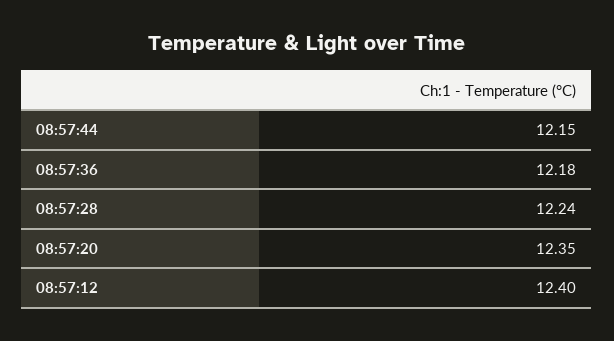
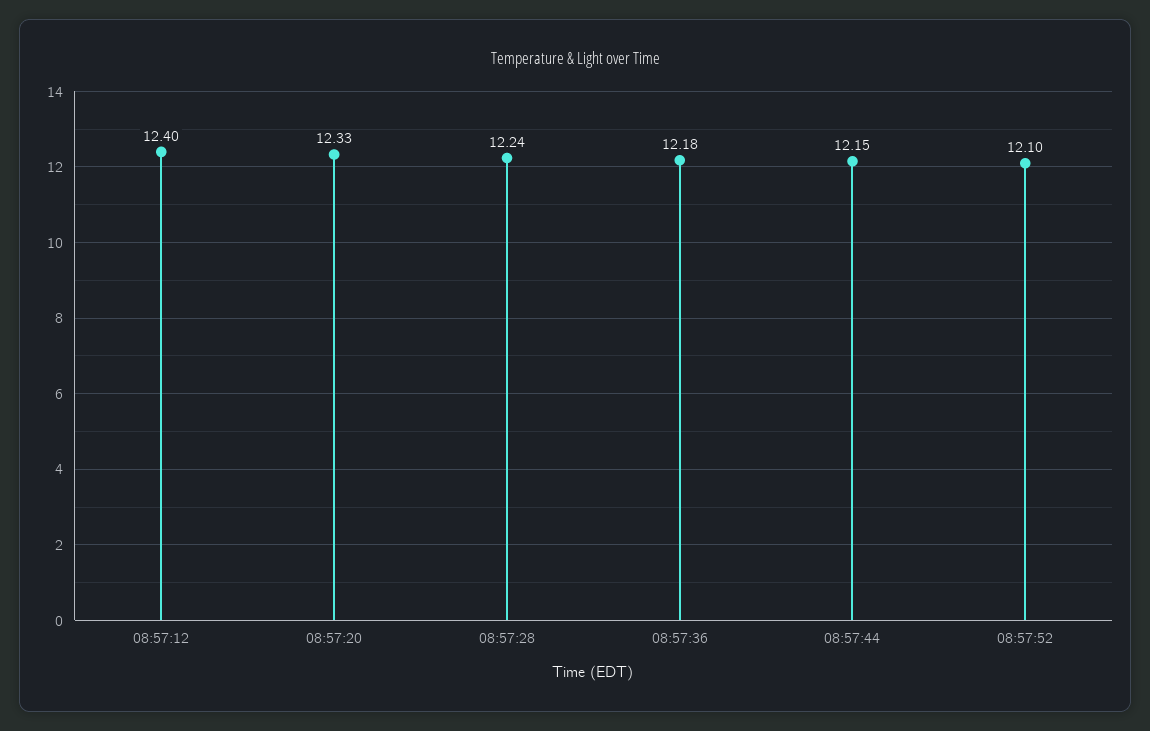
08:57:20: 12.35 -> 12.33
08:57:52: none -> 12.1

